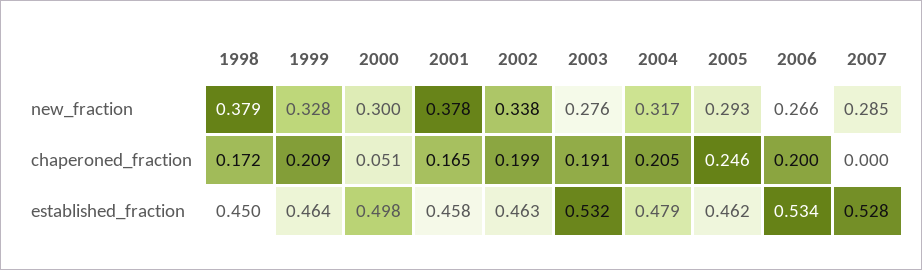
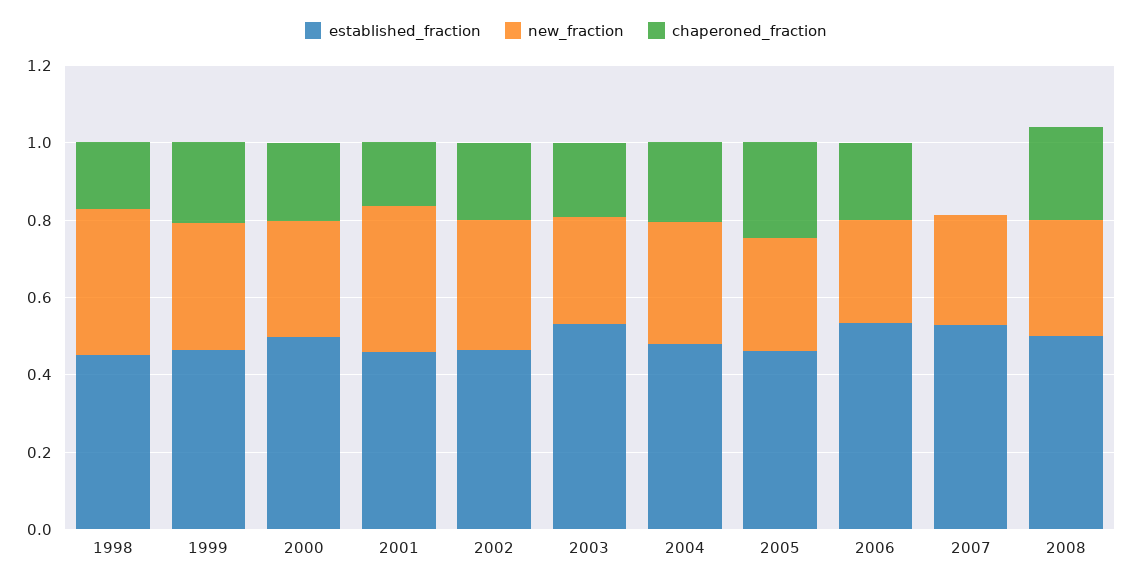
chaperoned_fraction, 2000: 0.051 -> 0.2
established_fraction, 2008: none -> 0.5
new_fraction, 2008: none -> 0.3
chaperoned_fraction, 2008: none -> 0.25

